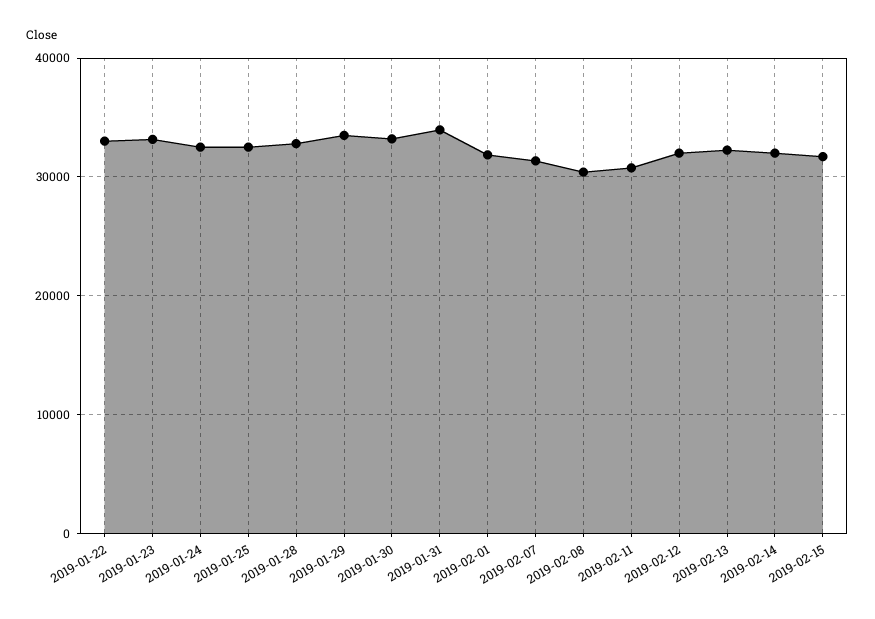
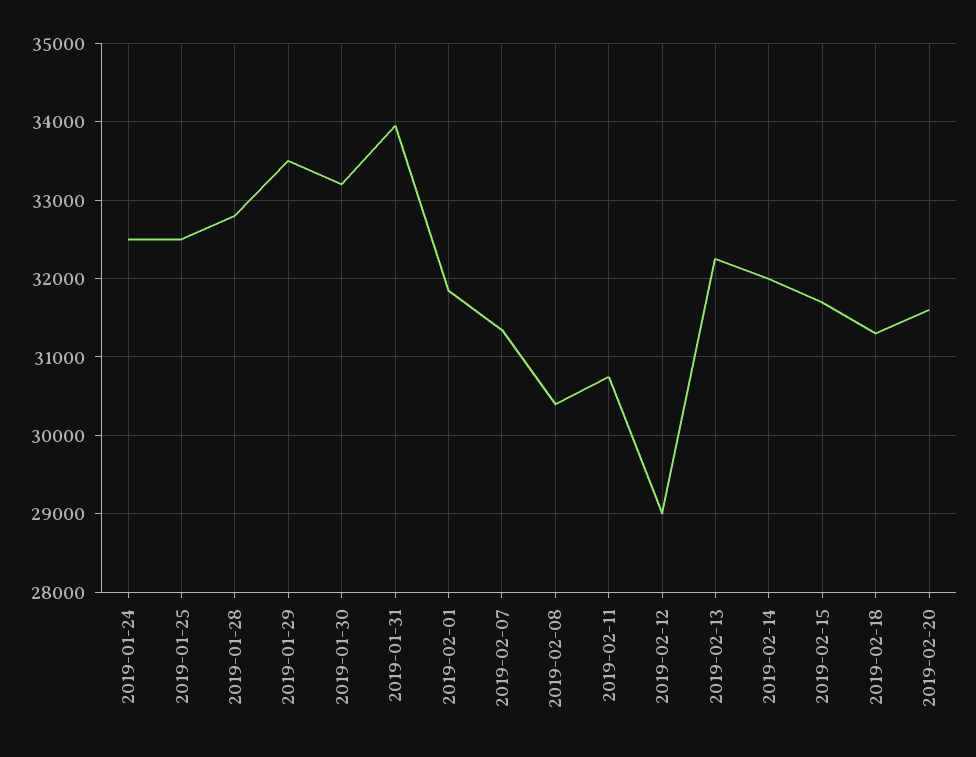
2019-01-22: 33000 -> none
2019-01-23: 33000 -> none
2019-02-12: 32000 -> 29000
2019-02-18: none -> 31300
2019-02-20: none -> 31600

